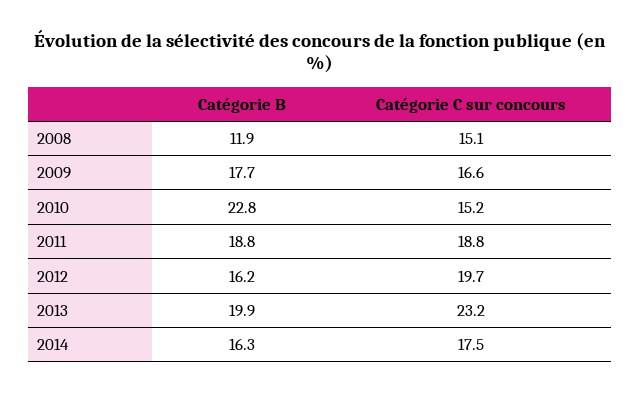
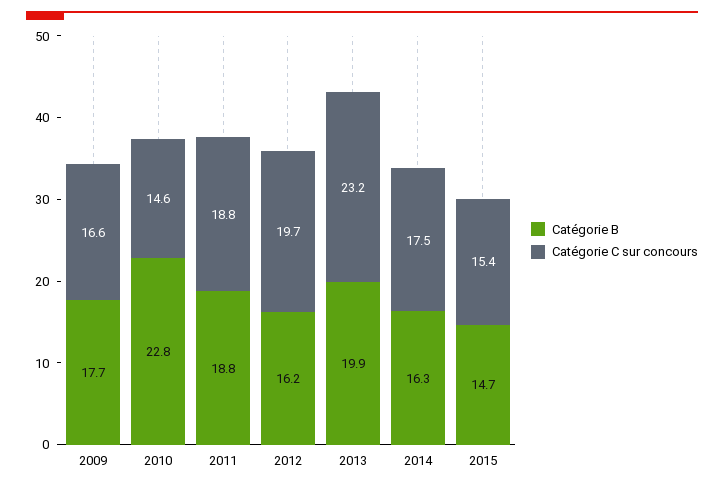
Catégorie B, 2008: 11.9 -> none
Catégorie C sur concours, 2008: 15.1 -> none
Catégorie C sur concours, 2010: 15.2 -> 14.6
Catégorie B, 2015: none -> 14.7
Catégorie C sur concours, 2015: none -> 15.4

